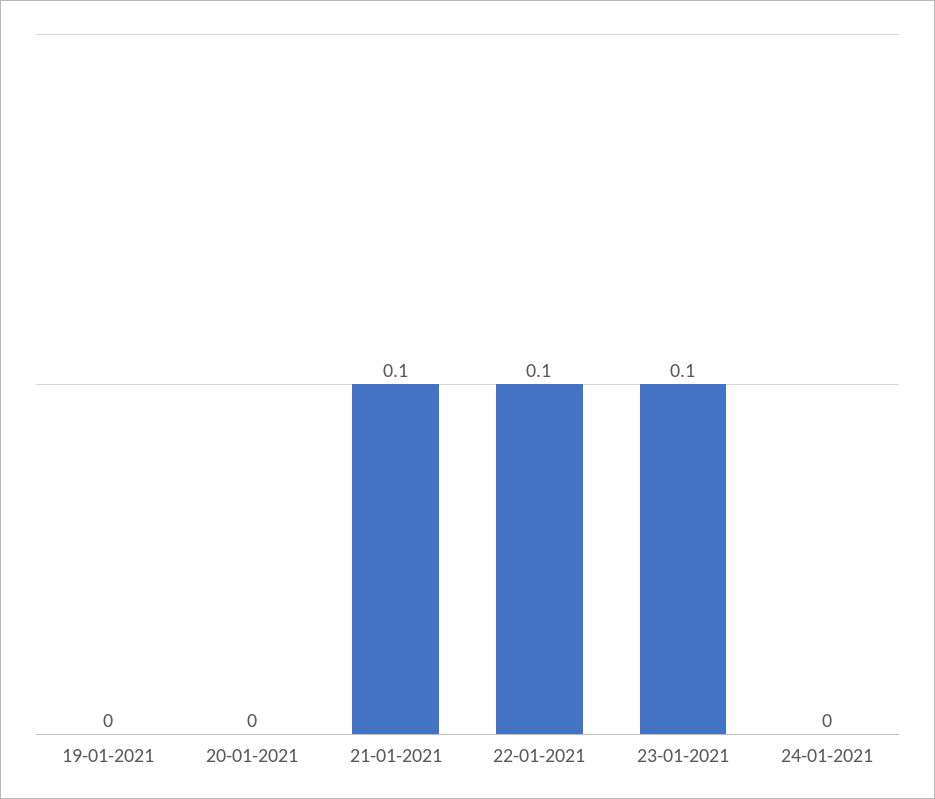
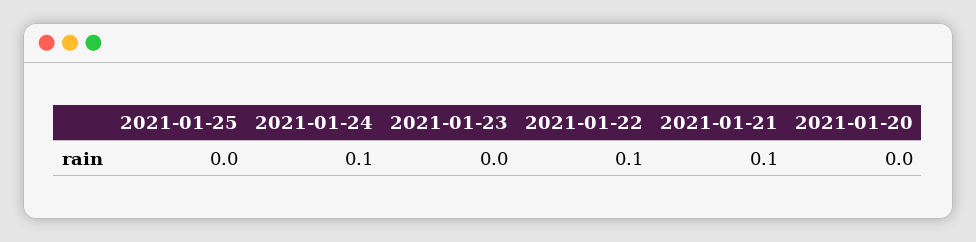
19-01-2021: 0 -> none
23-01-2021: 0.1 -> 0
24-01-2021: 0 -> 0.1
2021-01-25: none -> 0

